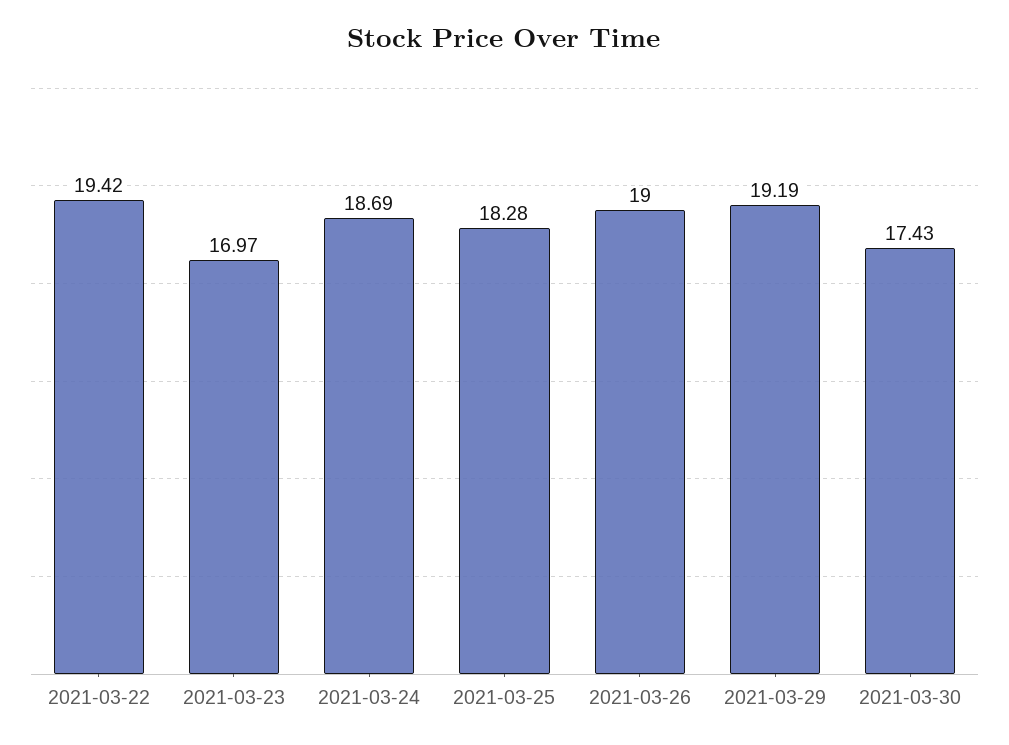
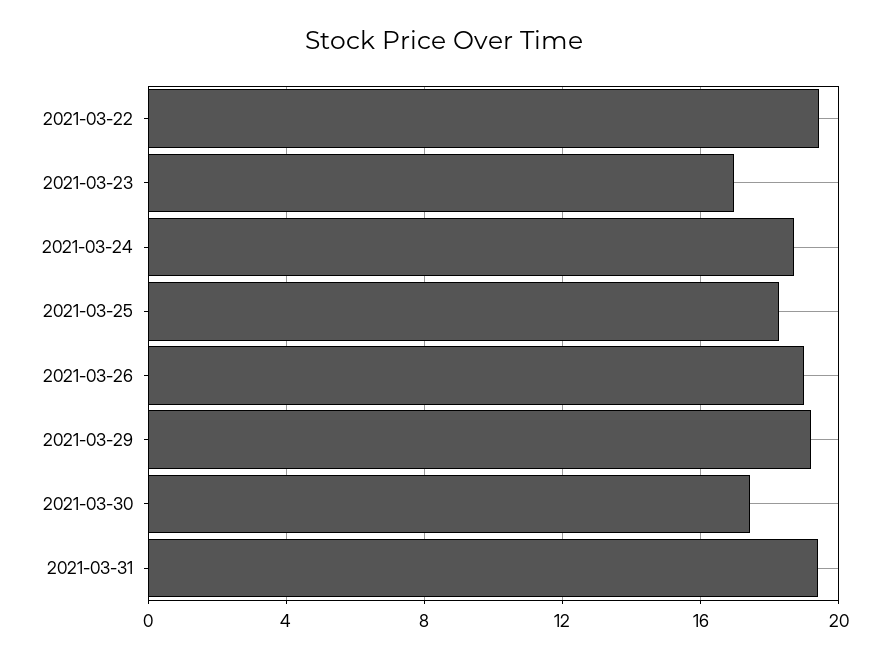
2021-03-31: none -> 19.5

